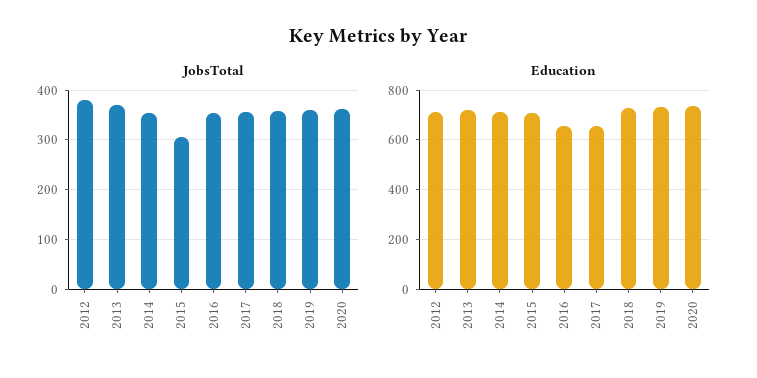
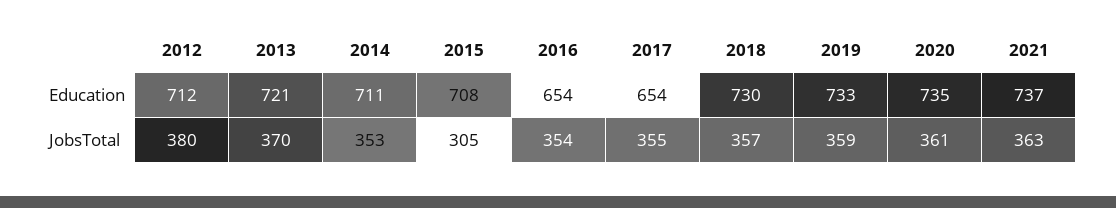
Education, 2021: none -> 737
JobsTotal, 2021: none -> 363

